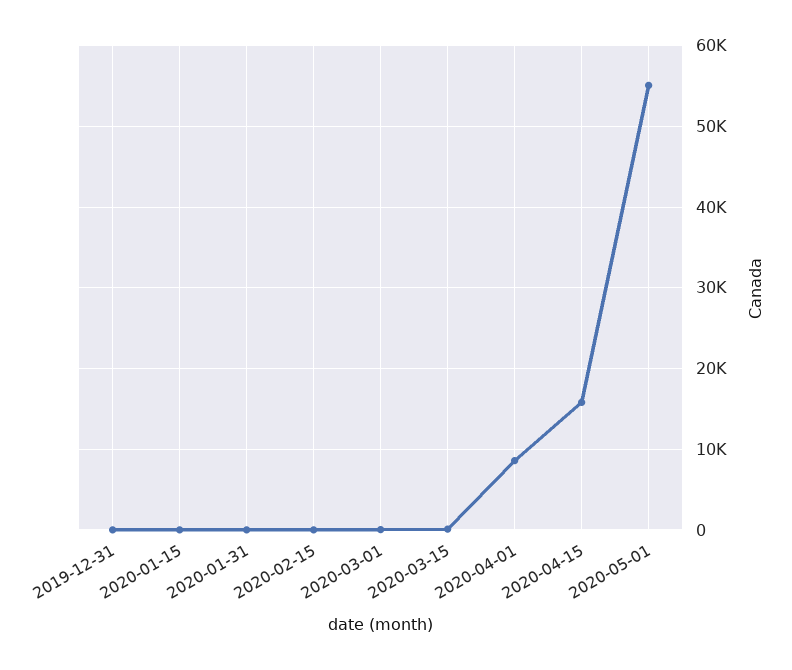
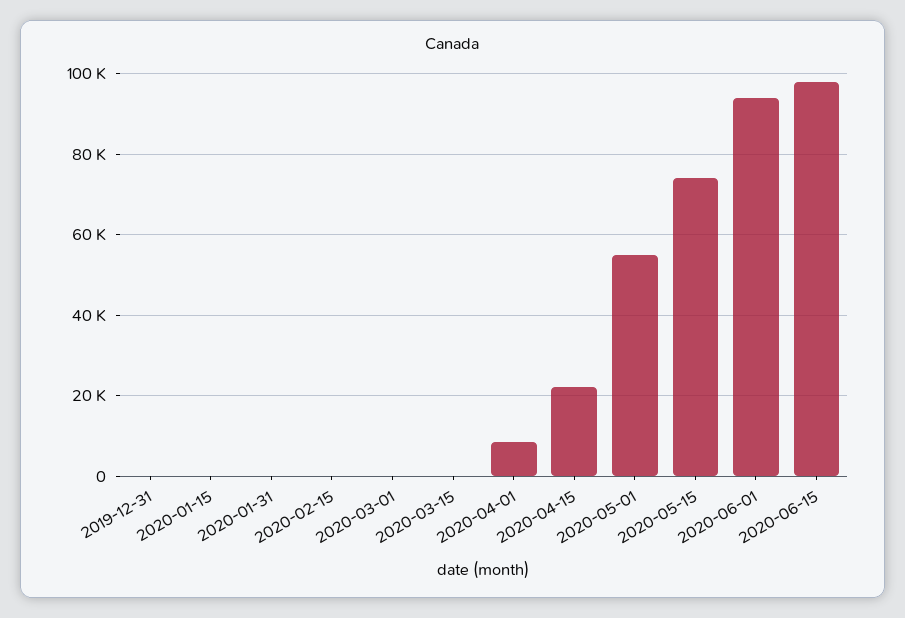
2020-04-15: 16000 -> 22000
2020-05-15: none -> 74000
2020-06-01: none -> 94000
2020-06-15: none -> 98000

